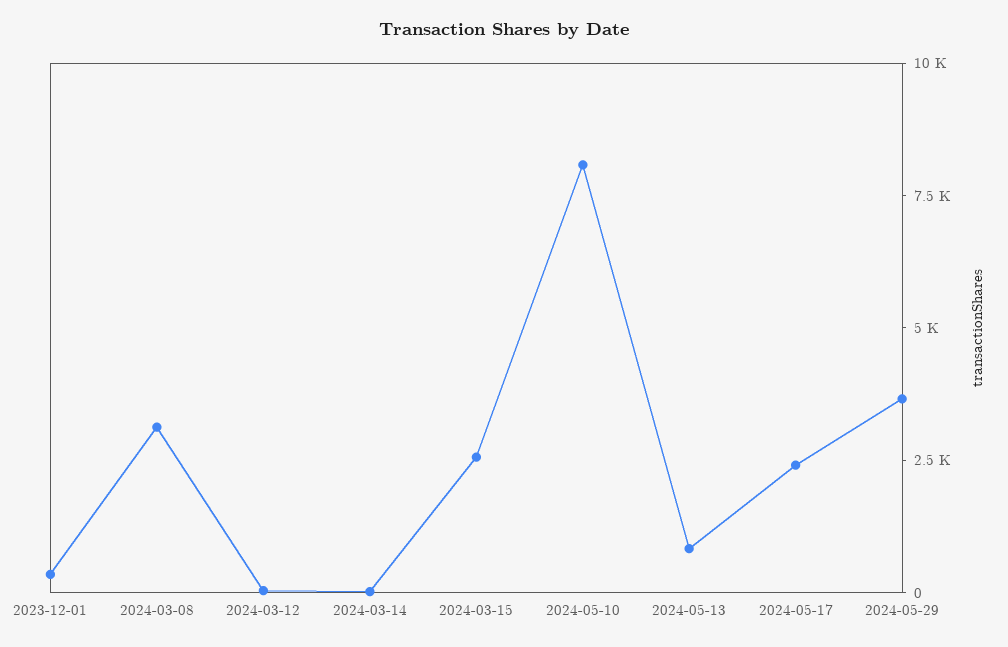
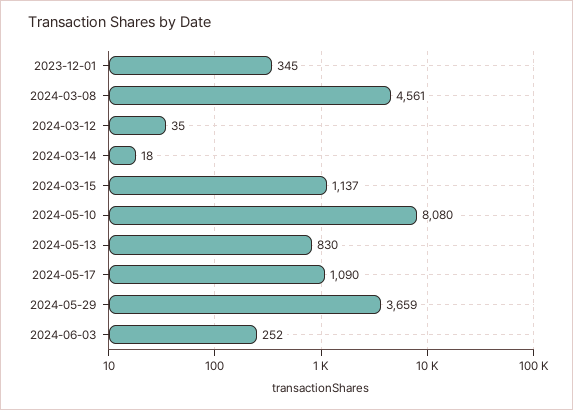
2024-03-08: 3000 -> 4561
2024-03-15: 2500 -> 1137
2024-05-17: 2500 -> 1090
2024-06-03: none -> 252

